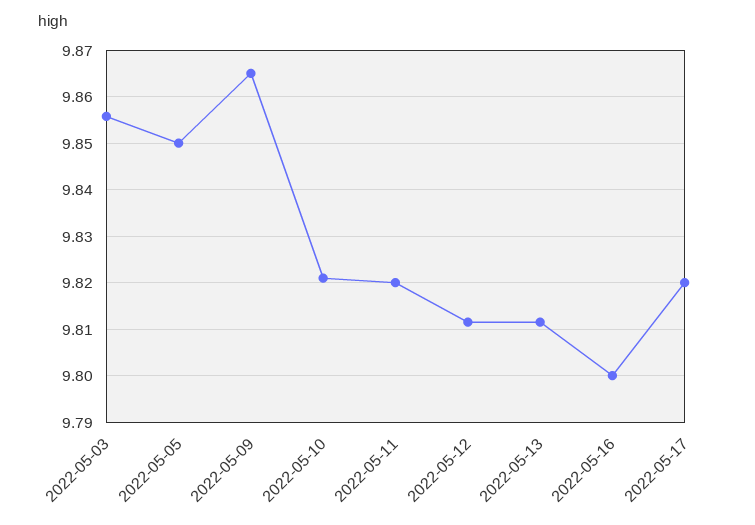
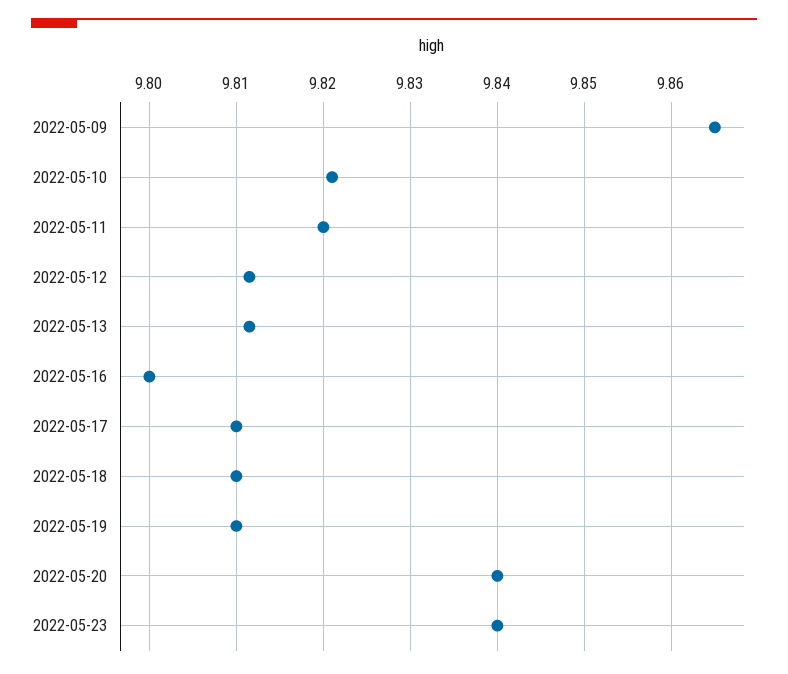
2022-05-03: 9.856 -> none
2022-05-05: 9.85 -> none
2022-05-17: 9.82 -> 9.81
2022-05-18: none -> 9.81
2022-05-19: none -> 9.81
2022-05-20: none -> 9.84
2022-05-23: none -> 9.84

